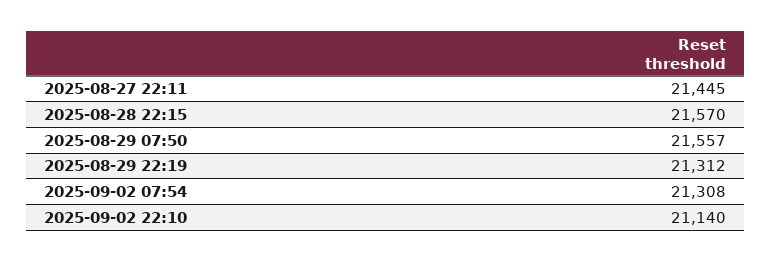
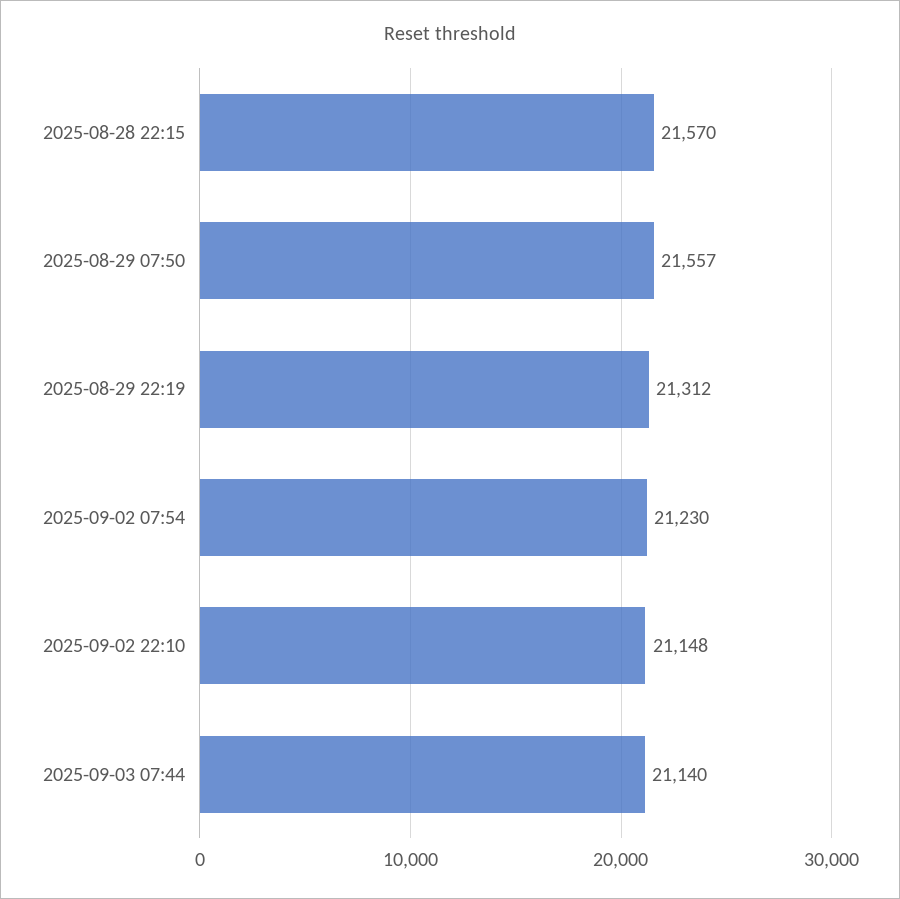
2025-08-27 22:11: 21445 -> none
2025-09-02 07:54: 21308 -> 21230
2025-09-02 22:10: 21140 -> 21148
2025-09-03 07:44: none -> 21140

